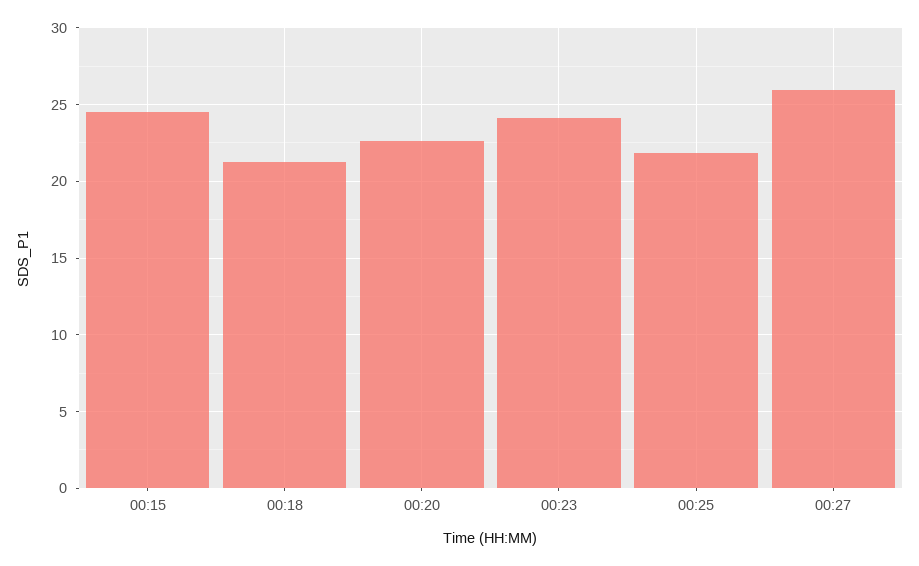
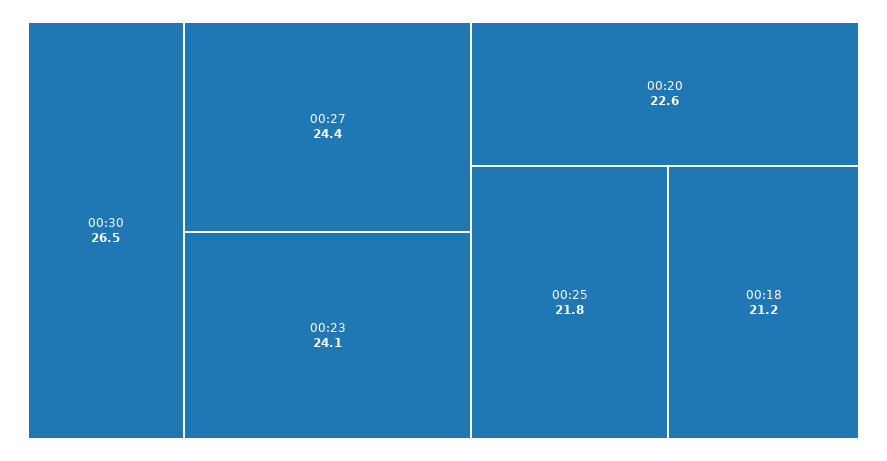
00:15: 24.5 -> none
00:27: 26 -> 24.4
00:30: none -> 26.5

